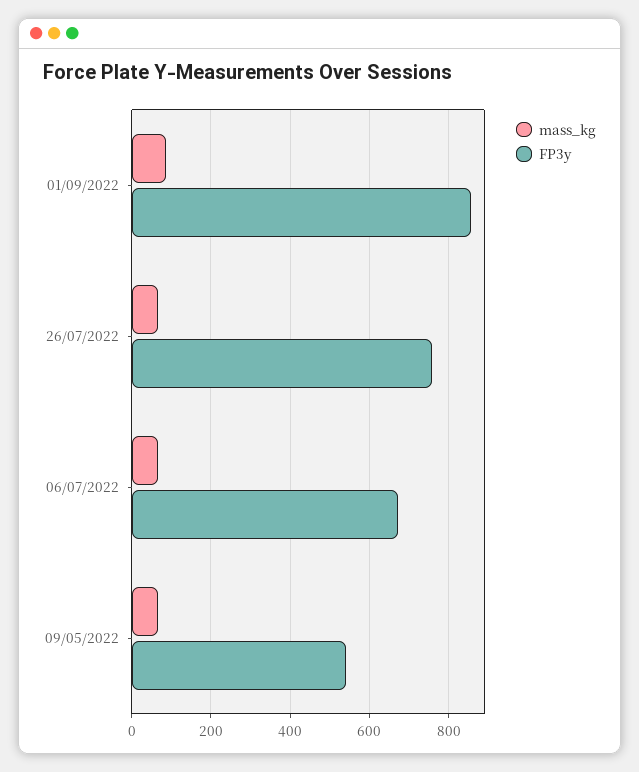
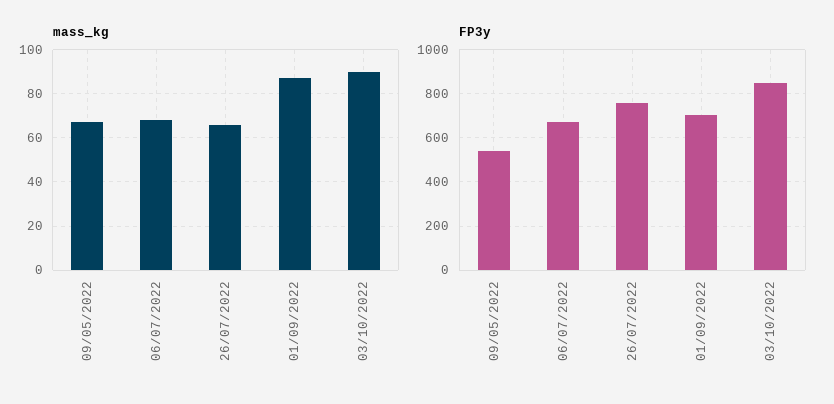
FP3y, 01/09/2022: 860 -> 700
mass_kg, 03/10/2022: none -> 90
FP3y, 03/10/2022: none -> 850

